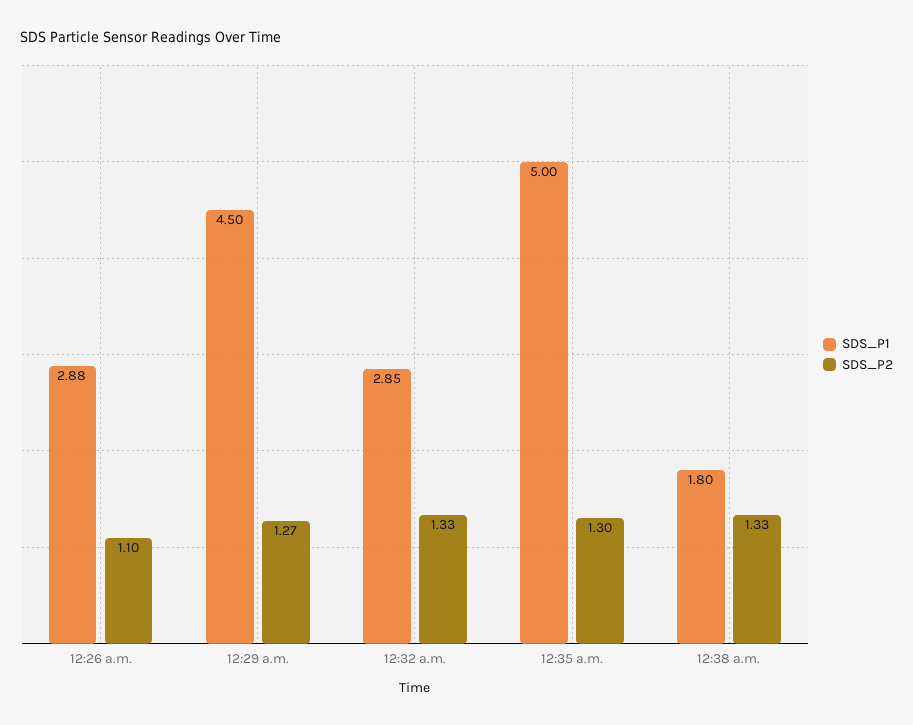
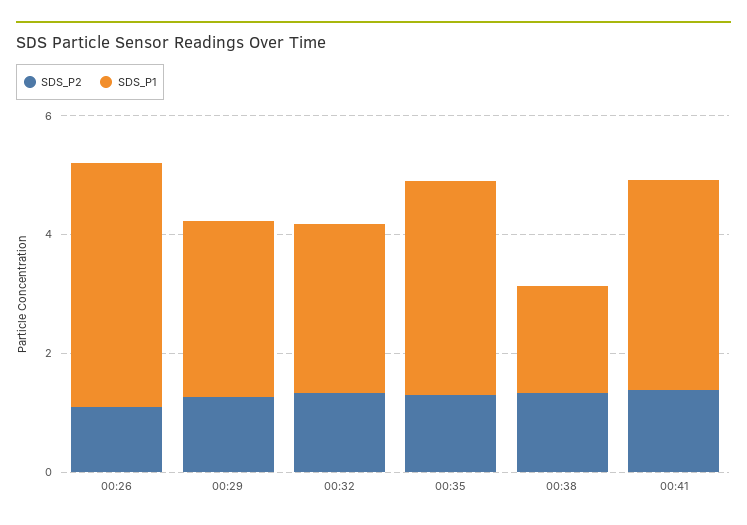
SDS_P1, 12:26 a.m.: 2.88 -> 4
SDS_P1, 12:29 a.m.: 4.5 -> 3
SDS_P1, 12:35 a.m.: 5 -> 3.5
SDS_P2, 00:41: none -> 1.5
SDS_P1, 00:41: none -> 3.5

